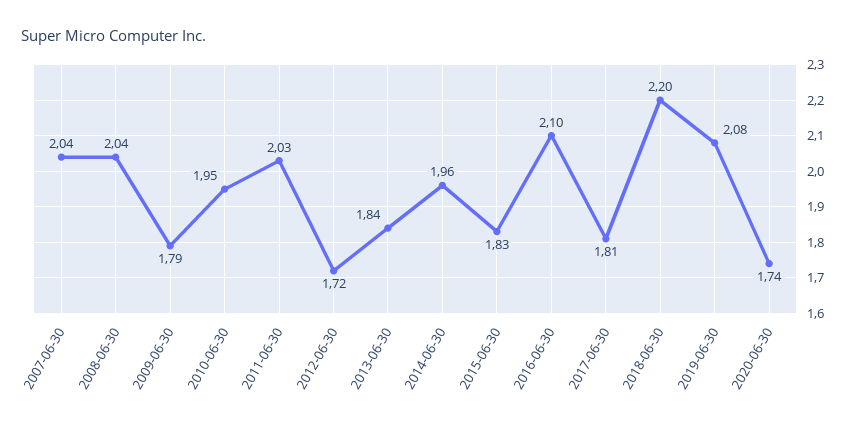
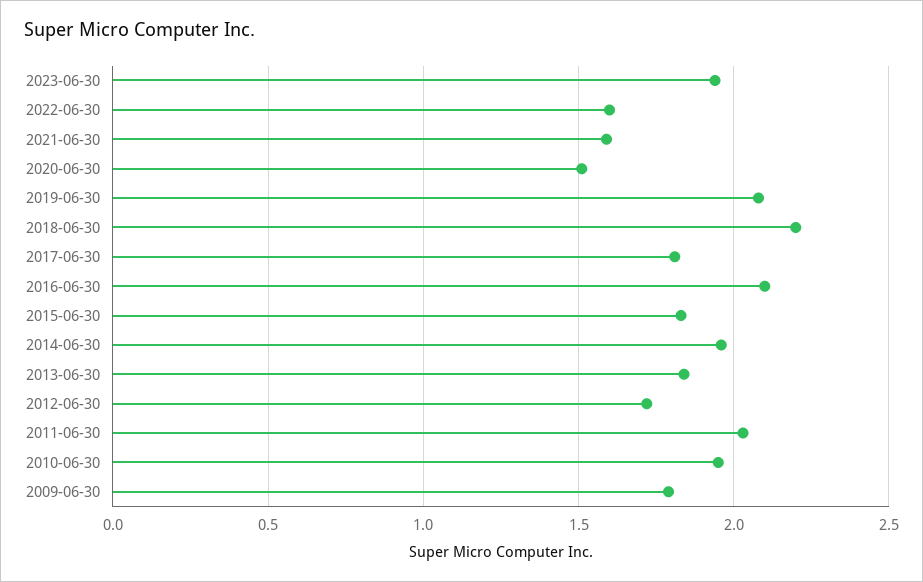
2007-06-30: 2.04 -> none
2008-06-30: 2.04 -> none
2020-06-30: 1.74 -> 1.5
2023-06-30: none -> 1.95
2022-06-30: none -> 1.6
2021-06-30: none -> 1.6

